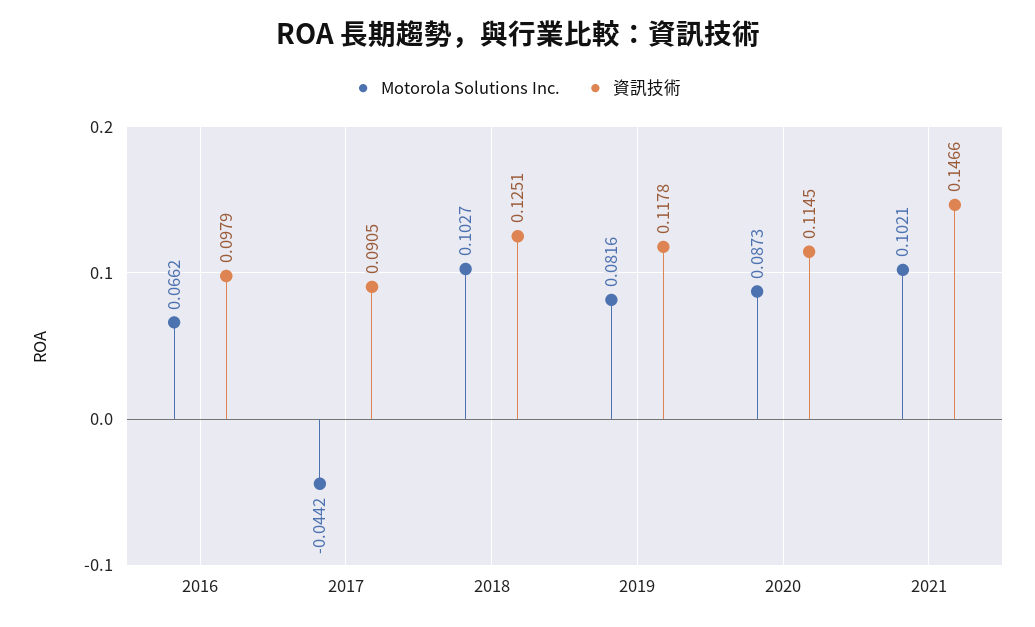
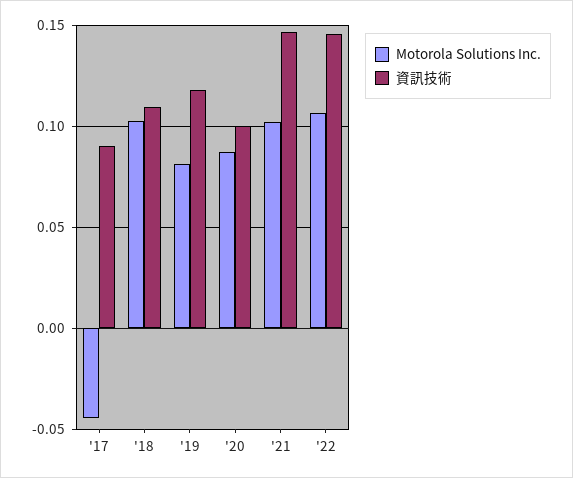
Motorola Solutions Inc., 2016: 0.0662 -> none
資訊技術, 2016: 0.0979 -> none
資訊技術, 2018: 0.1251 -> 0.11
資訊技術, 2020: 0.1145 -> 0.1
Motorola Solutions Inc., '22: none -> 0.105
資訊技術, '22: none -> 0.145

